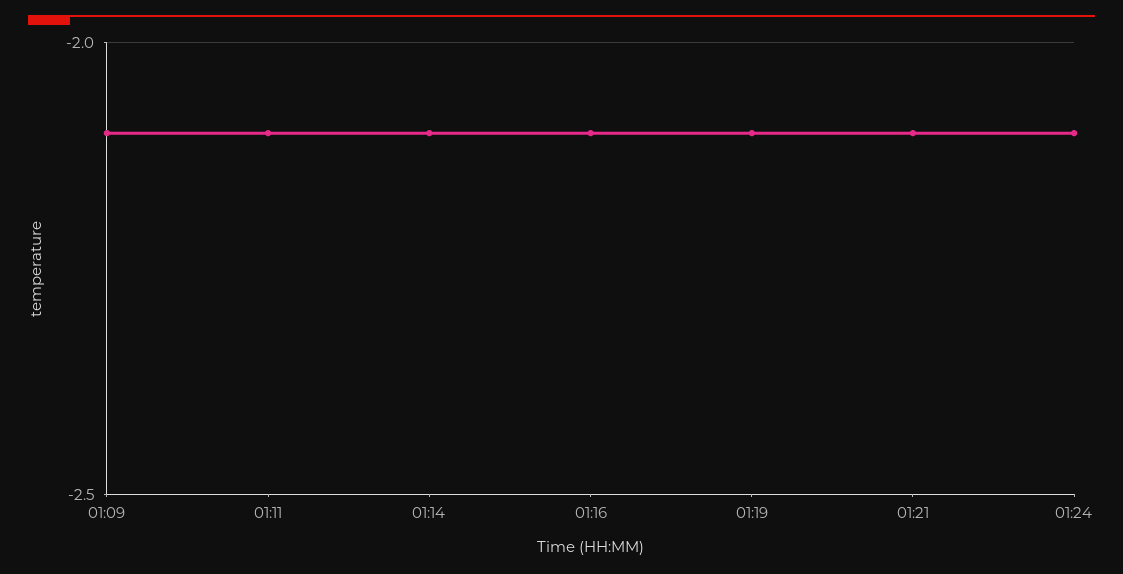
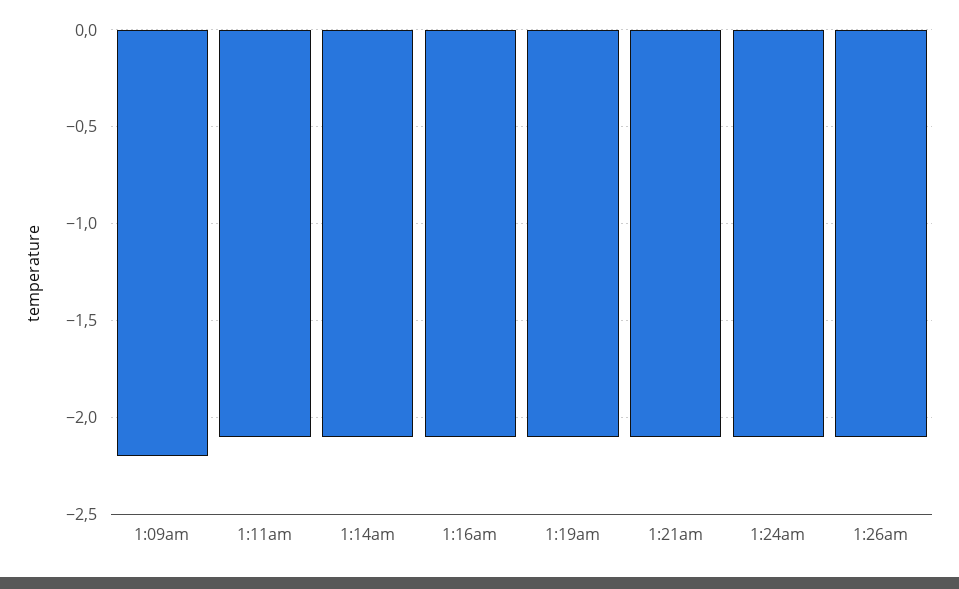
01:09: -2.1 -> -2.2
1:26am: none -> -2.1

